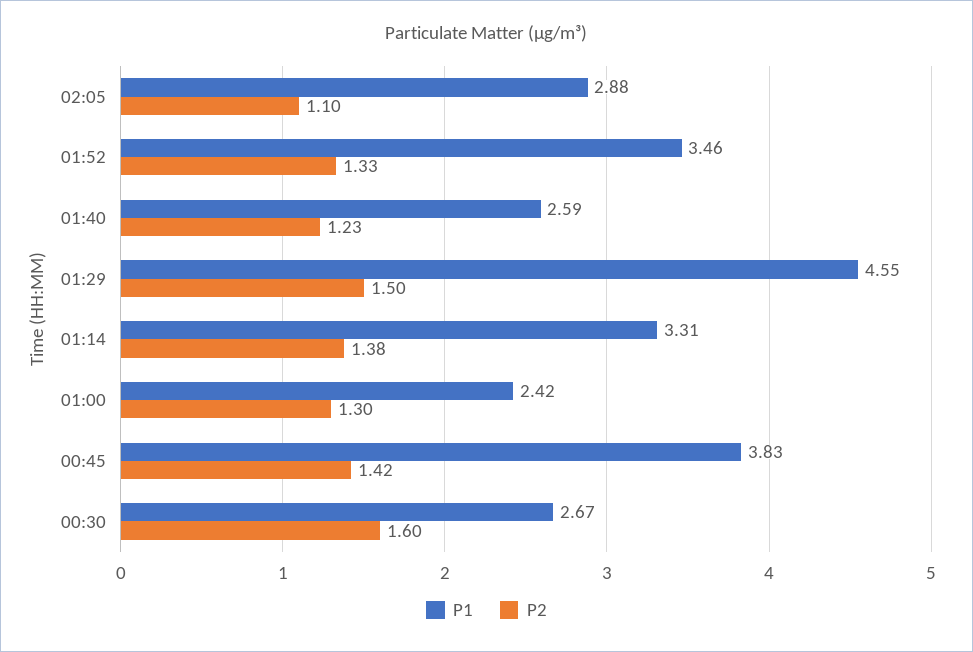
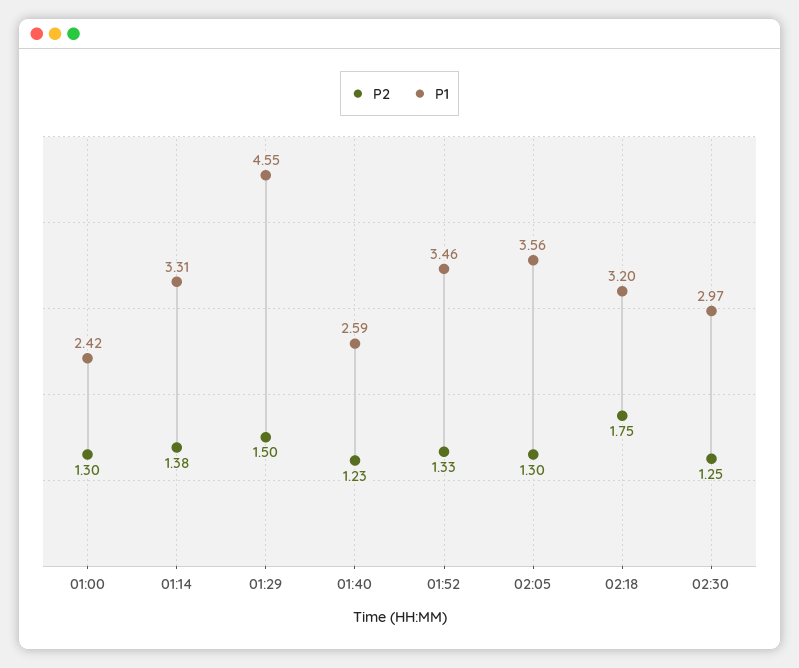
P1, 02:05: 2.88 -> 3.56
P2, 02:05: 1.1 -> 1.3
P1, 00:45: 3.83 -> none
P2, 00:45: 1.42 -> none
P1, 00:30: 2.67 -> none
P2, 00:30: 1.6 -> none
P2, 02:18: none -> 1.75
P1, 02:18: none -> 3.2
P2, 02:30: none -> 1.25
P1, 02:30: none -> 2.97

